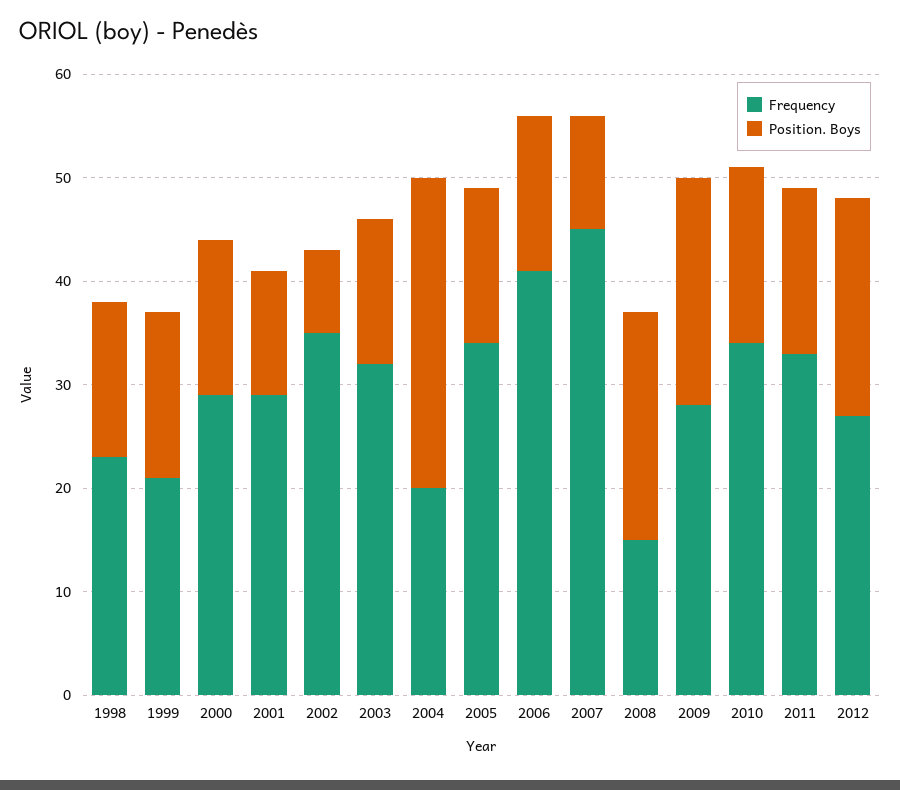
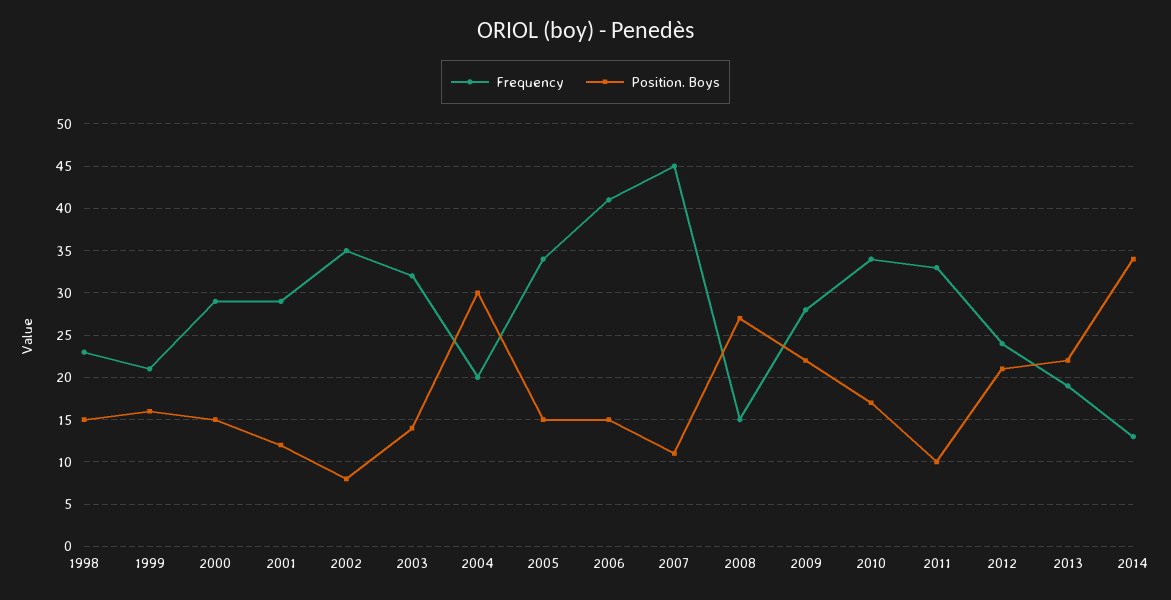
Position. Boys, 2008: 22 -> 27
Position. Boys, 2011: 16 -> 10
Frequency, 2012: 27 -> 24
Frequency, 2013: none -> 19
Position. Boys, 2013: none -> 22
Frequency, 2014: none -> 13
Position. Boys, 2014: none -> 34

